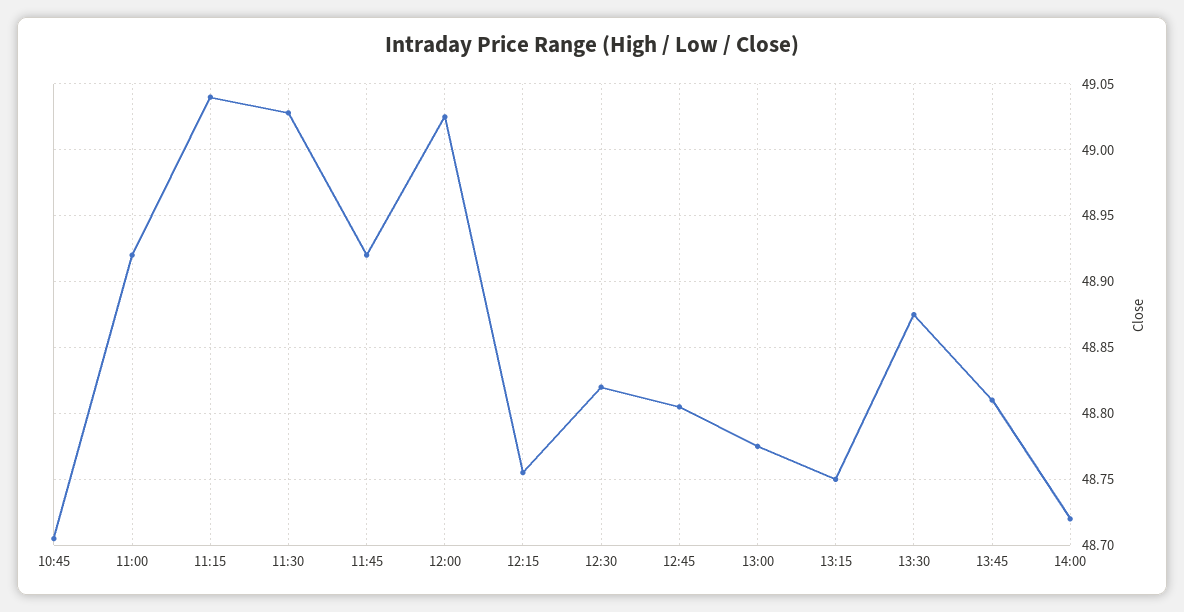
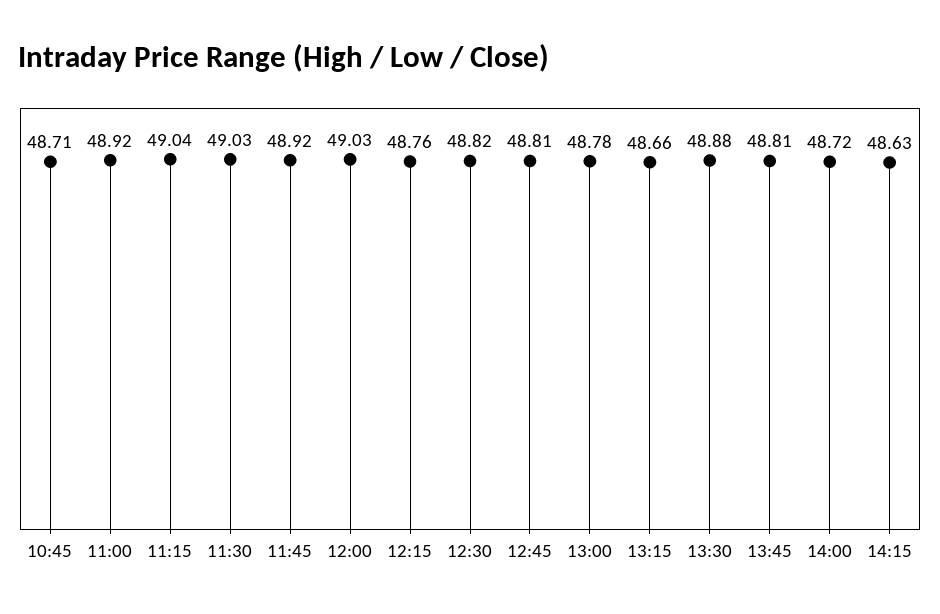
13:15: 48.75 -> 48.66
14:15: none -> 48.63

